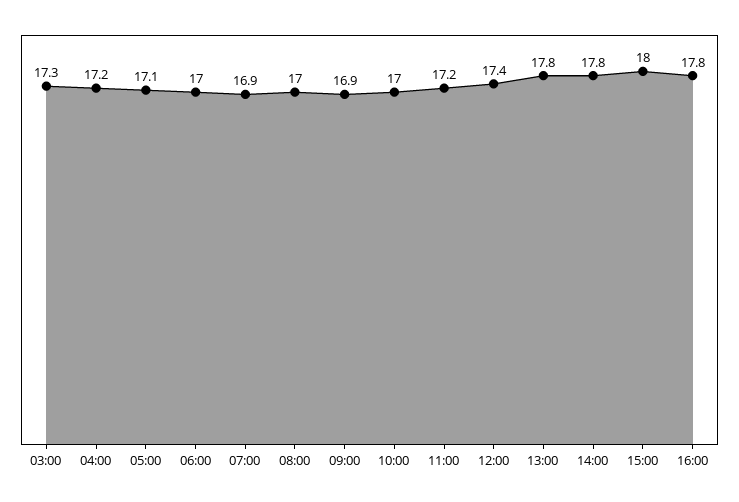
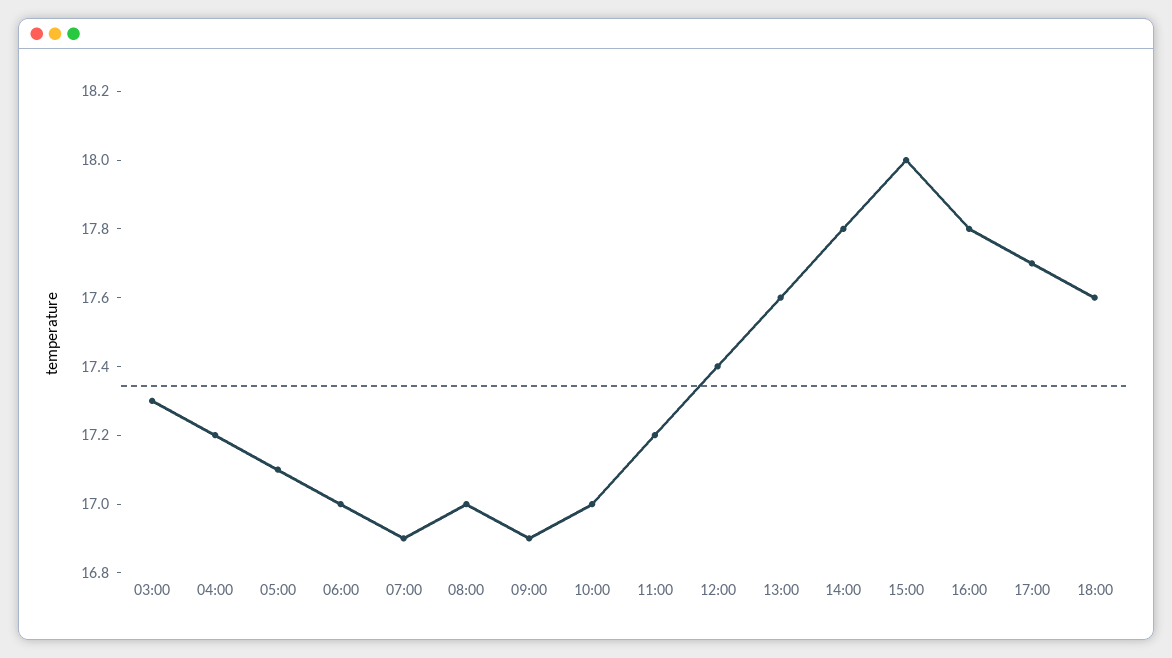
13:00: 17.8 -> 17.6
17:00: none -> 17.7
18:00: none -> 17.6

